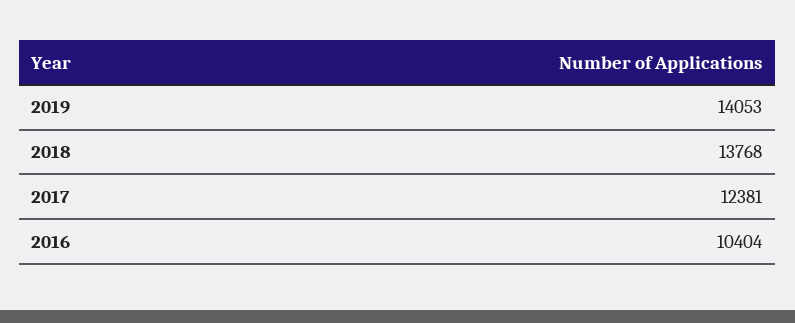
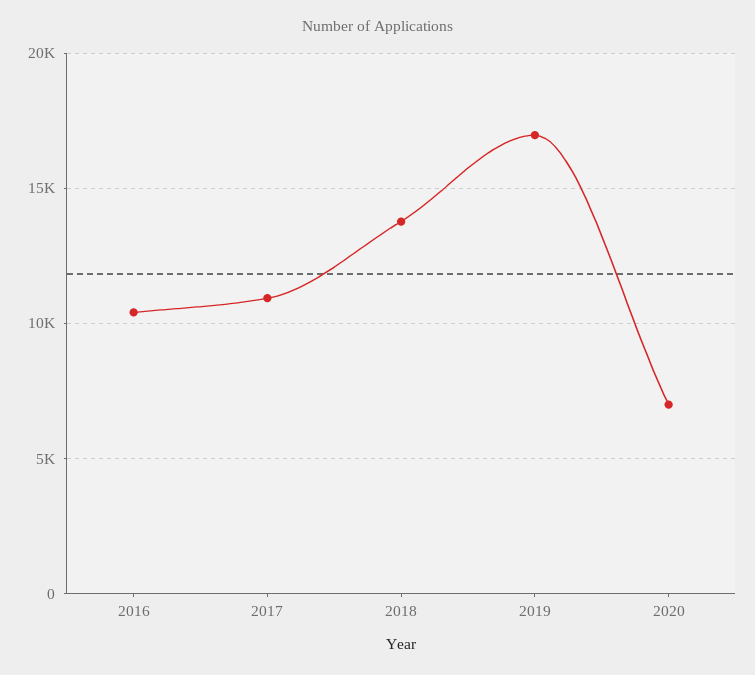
2019: 14053 -> 17000
2017: 12381 -> 11000
2020: none -> 7000

